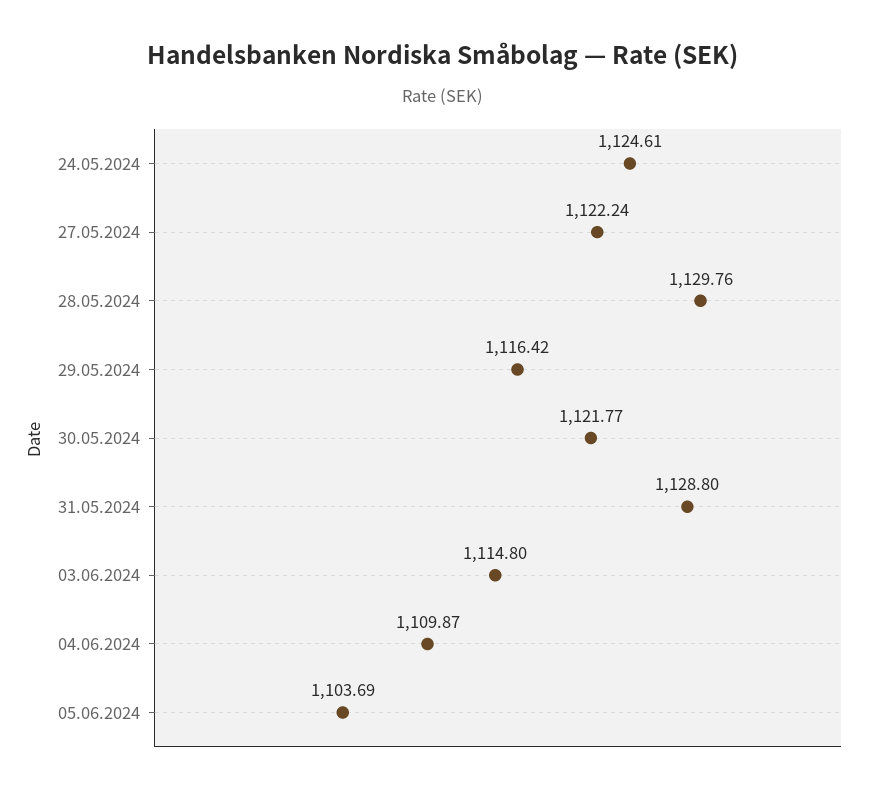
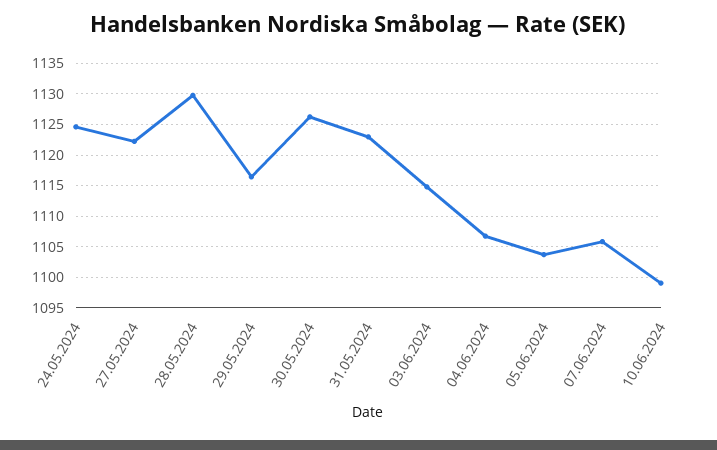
30.05.2024: 1121.77 -> 1126
31.05.2024: 1128.8 -> 1123
04.06.2024: 1109.87 -> 1107
07.06.2024: none -> 1106
10.06.2024: none -> 1099

